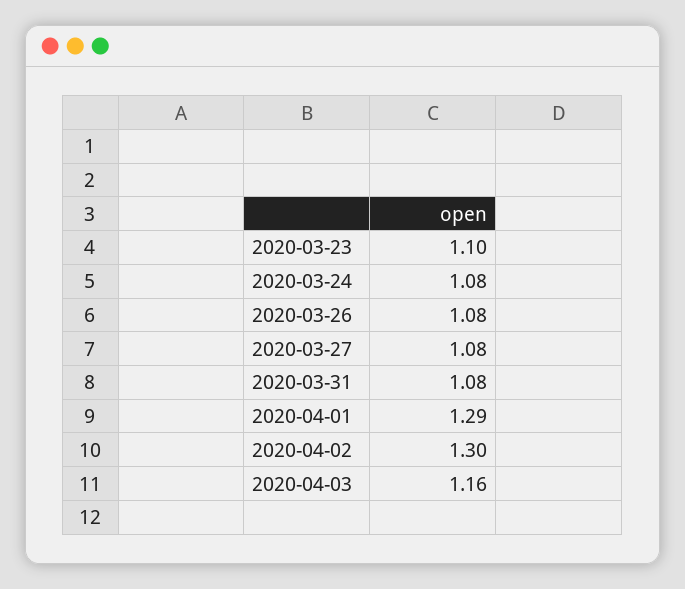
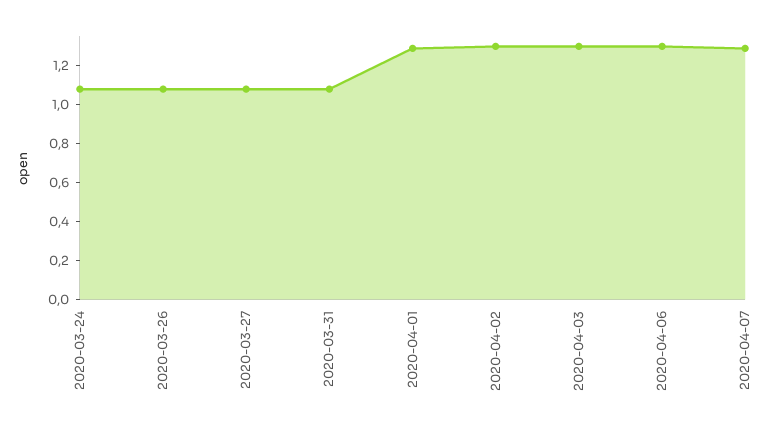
2020-03-23: 1.1 -> none
2020-04-03: 1.16 -> 1.3
2020-04-06: none -> 1.3
2020-04-07: none -> 1.3

